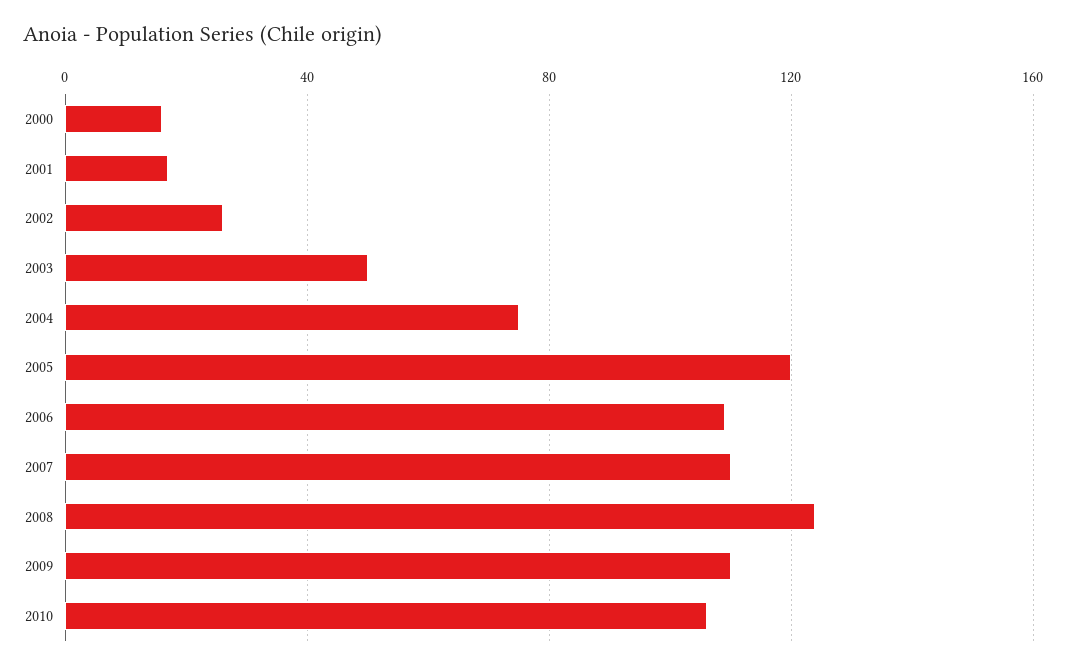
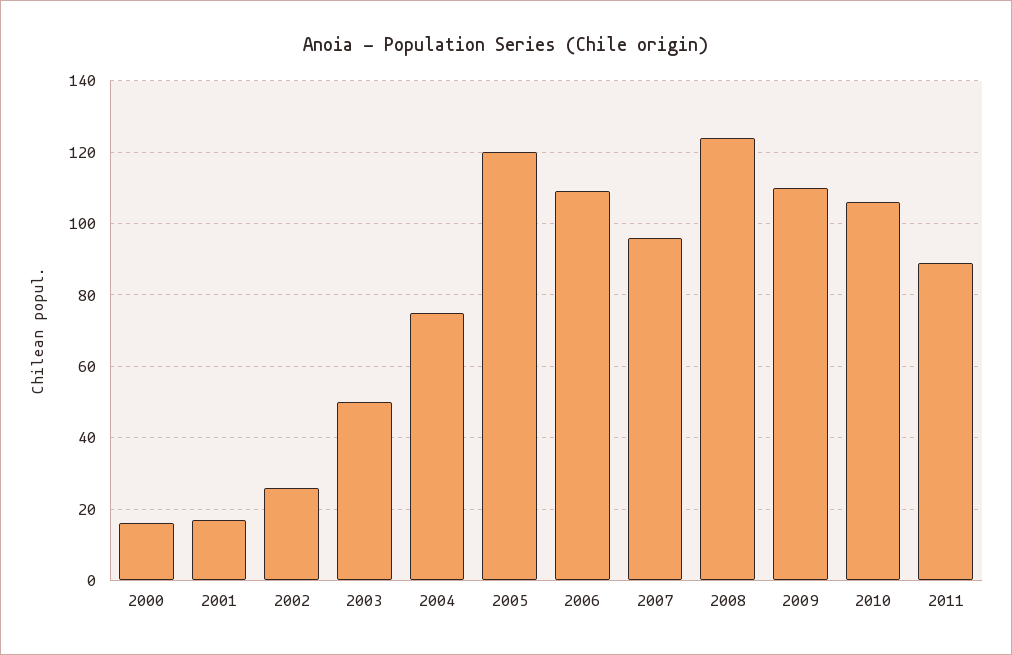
2007: 110 -> 95
2011: none -> 90

